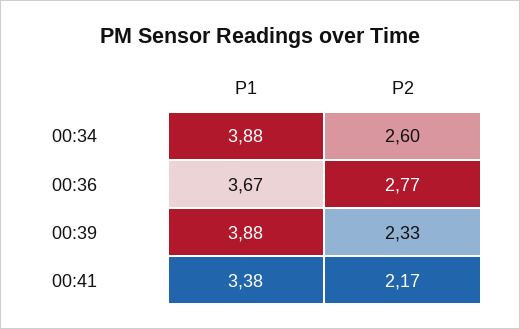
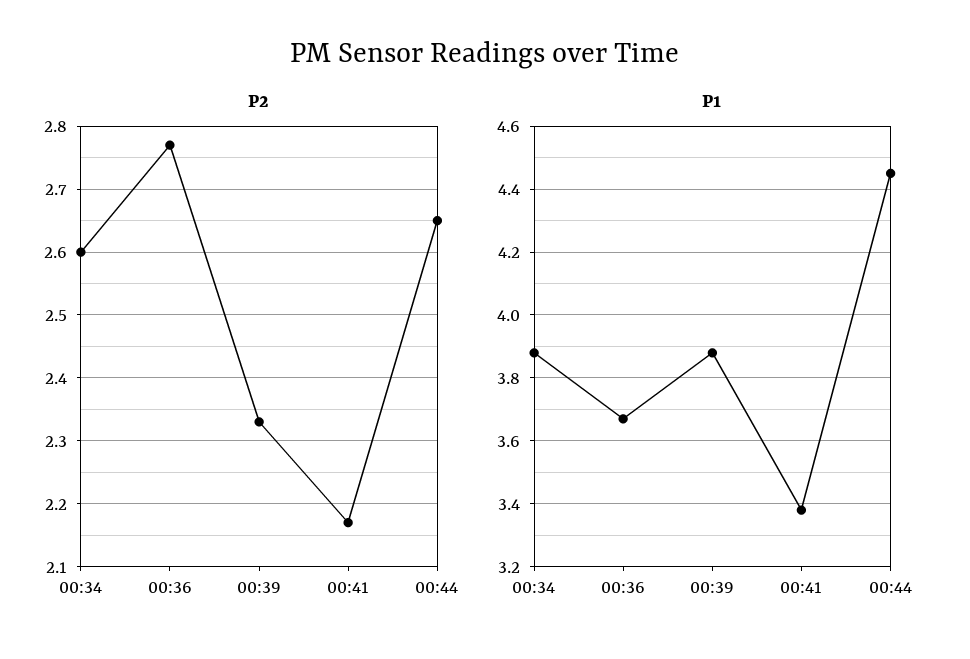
P2, 00:44: none -> 2.65
P1, 00:44: none -> 4.45

